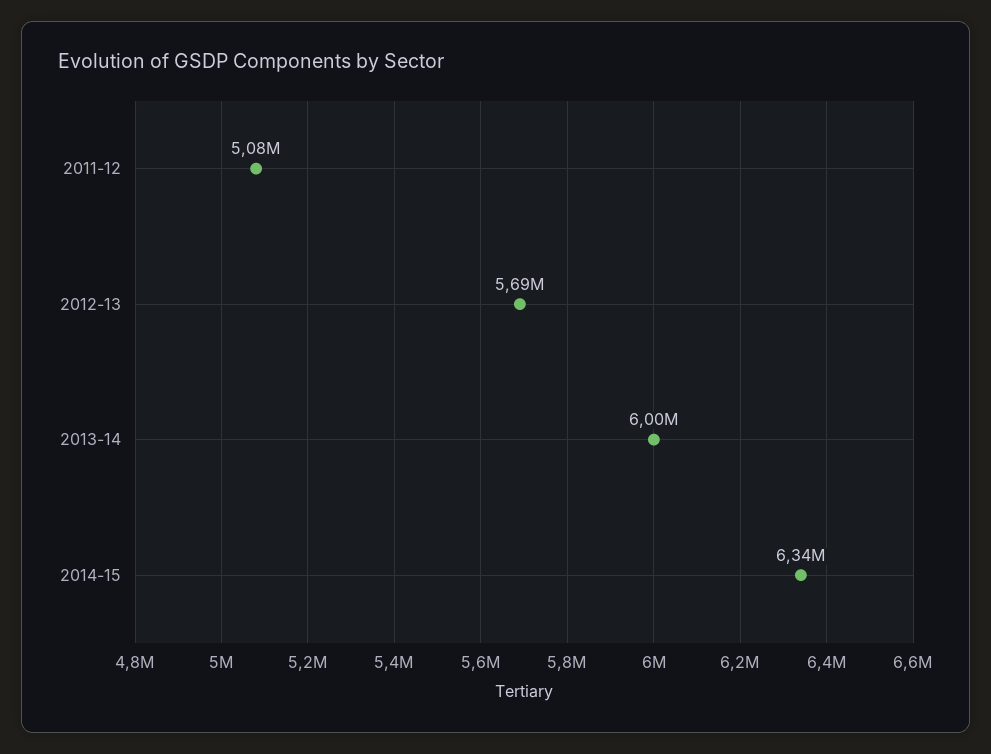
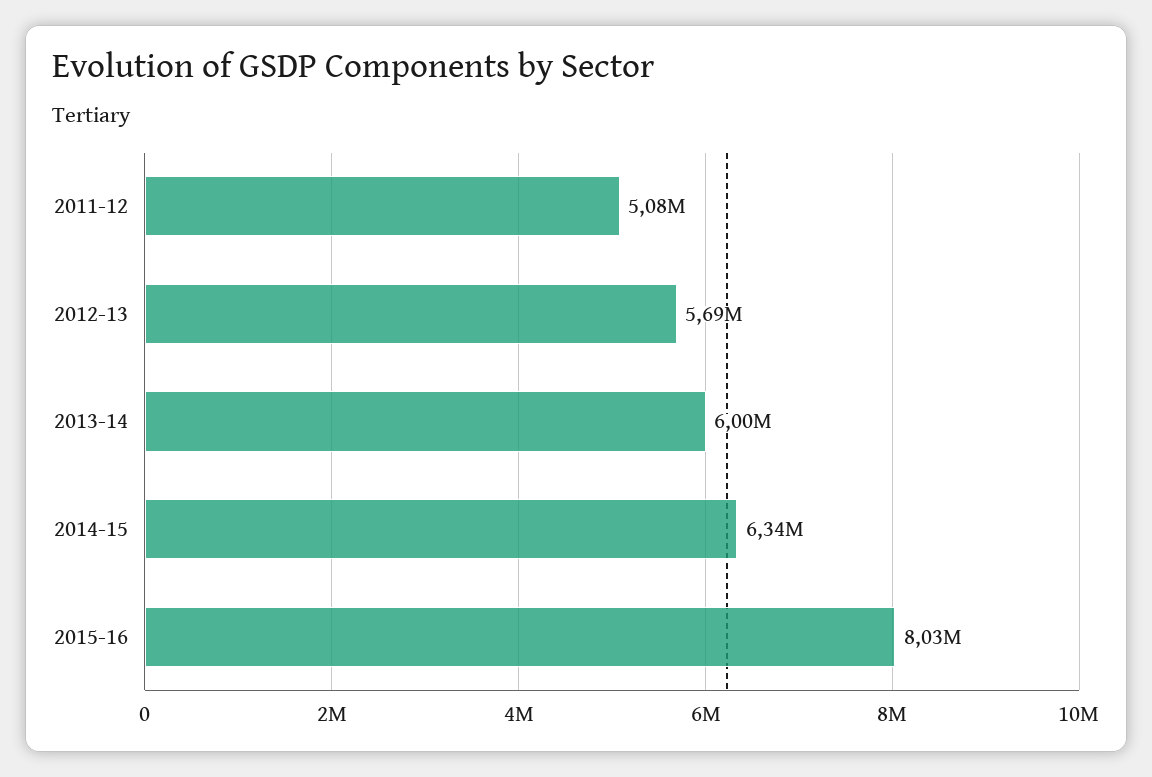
2015-16: none -> 8030000

